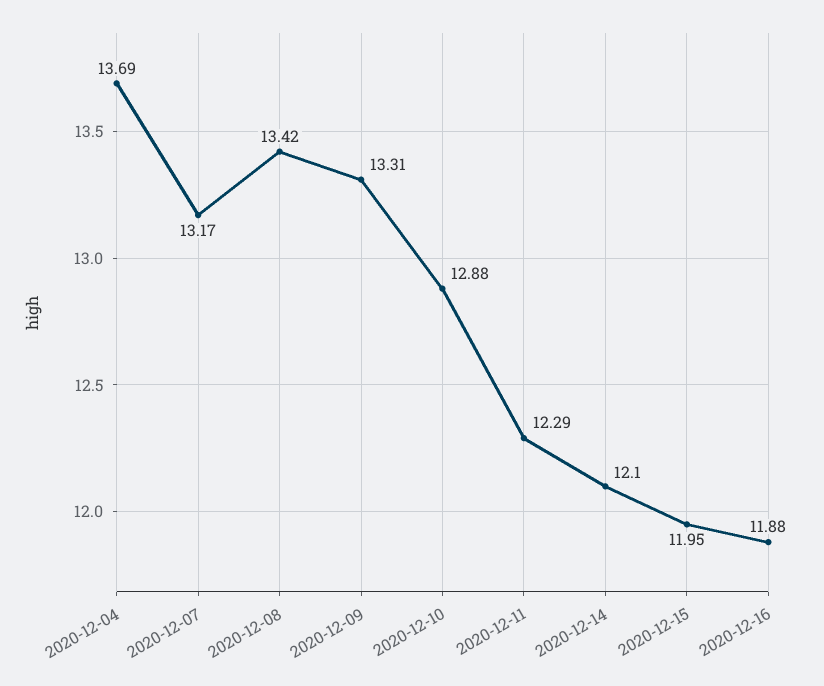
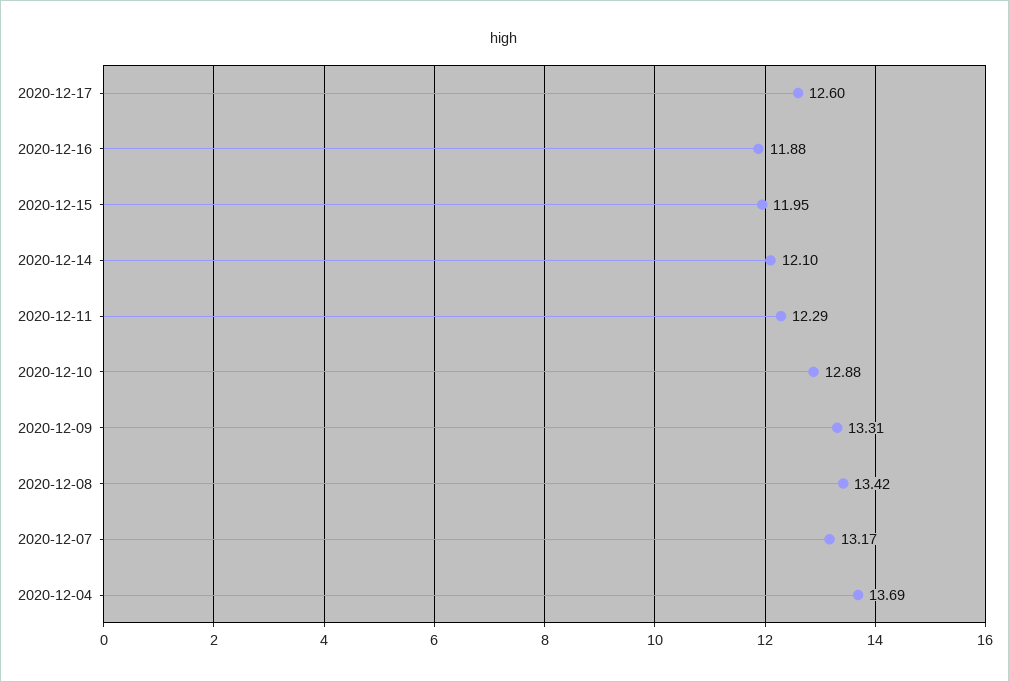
2020-12-17: none -> 12.6

